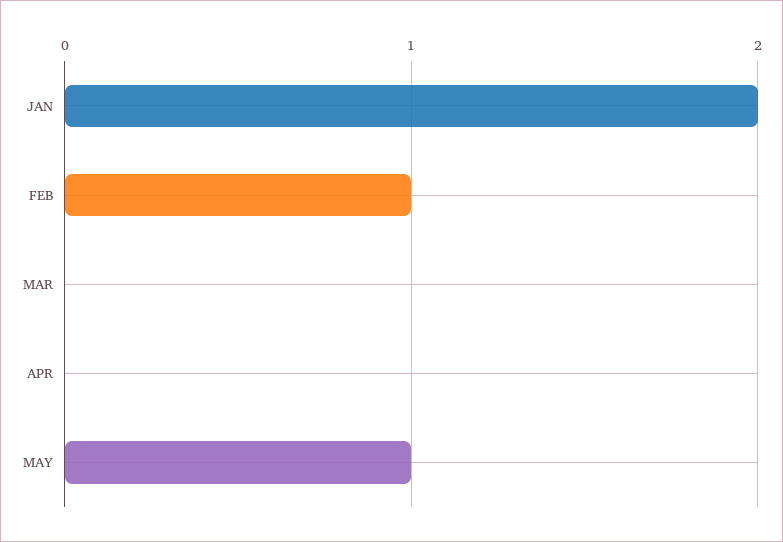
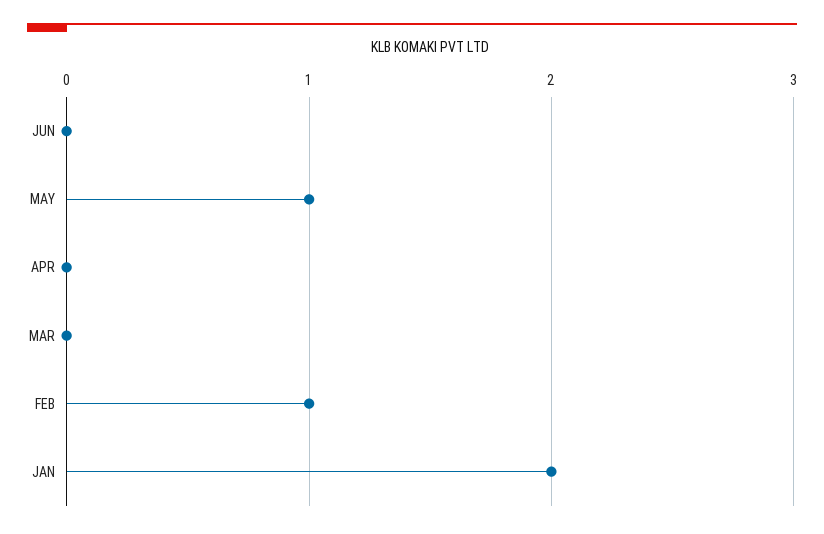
JUN: none -> 0

